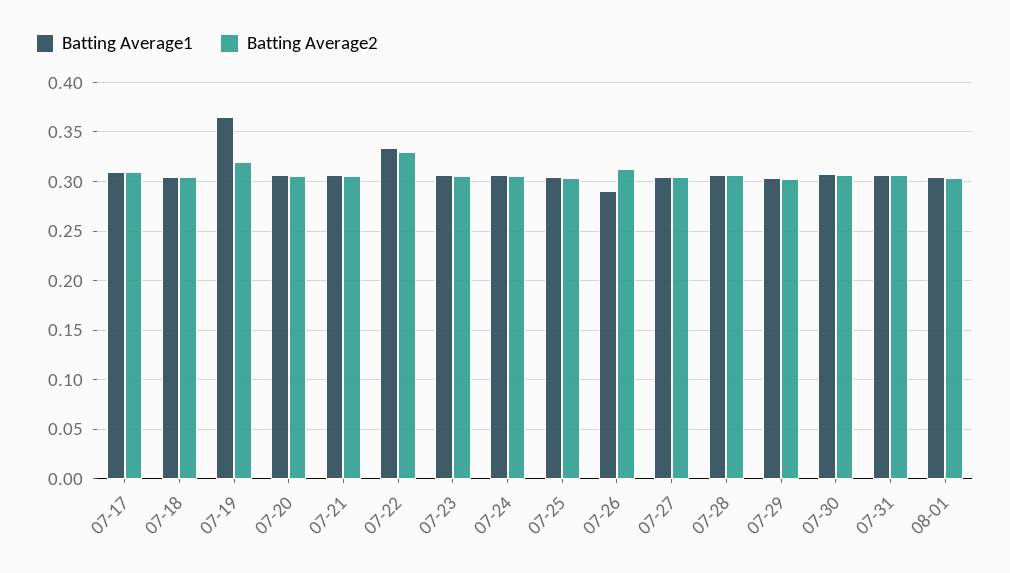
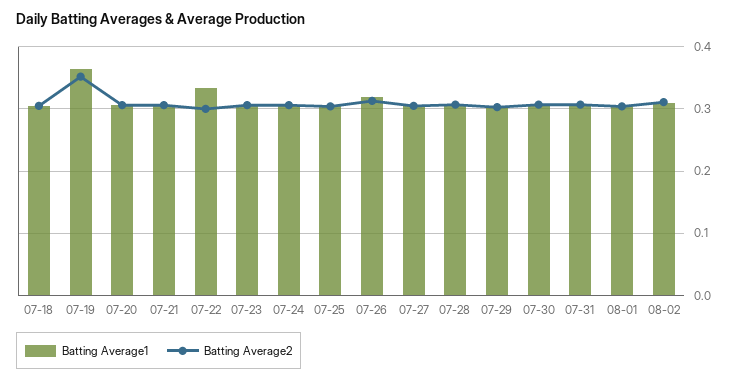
Batting Average1, 07-17: 0.31 -> none
Batting Average2, 07-17: 0.31 -> none
Batting Average2, 07-19: 0.32 -> 0.35
Batting Average2, 07-22: 0.33 -> 0.3
Batting Average1, 07-26: 0.29 -> 0.32
Batting Average1, 08-02: none -> 0.31
Batting Average2, 08-02: none -> 0.31

